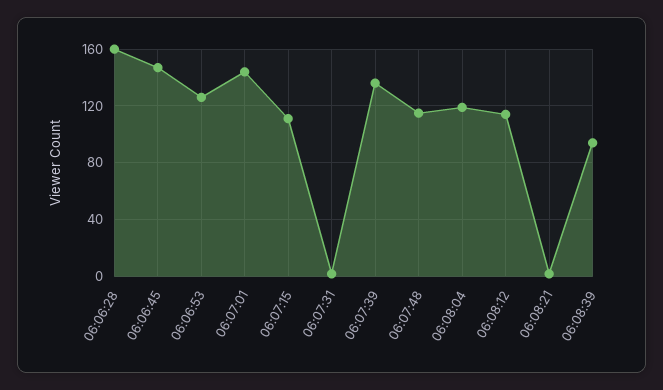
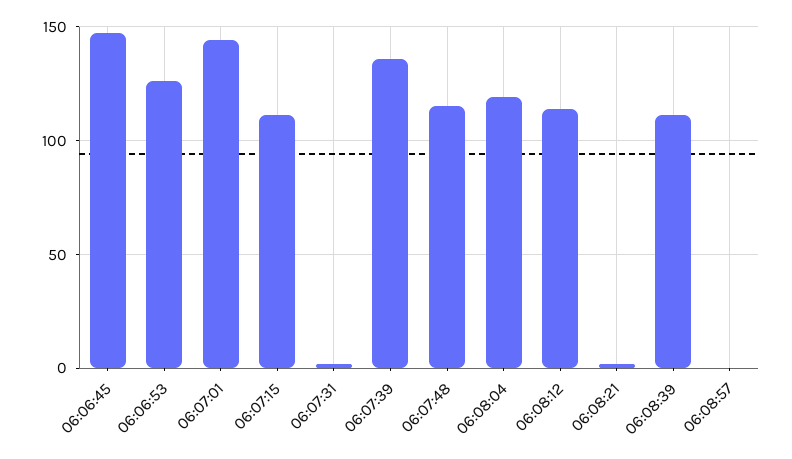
06:06:28: 160 -> none
06:08:39: 95 -> 110
06:08:57: none -> 0

